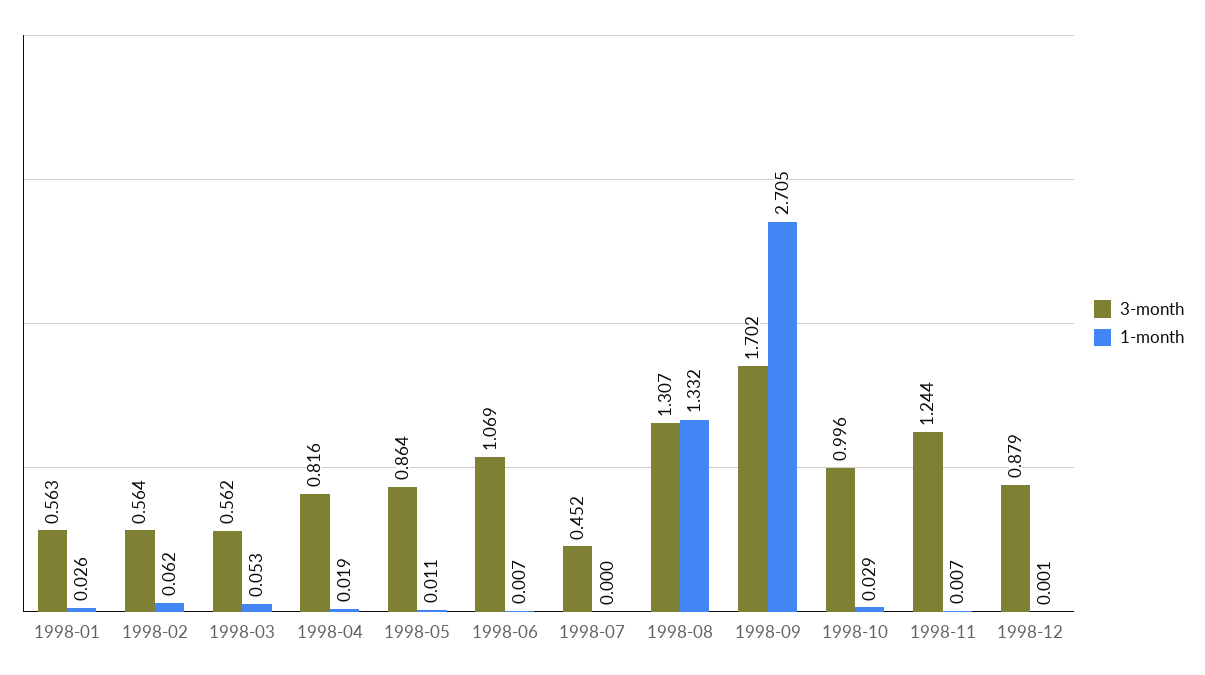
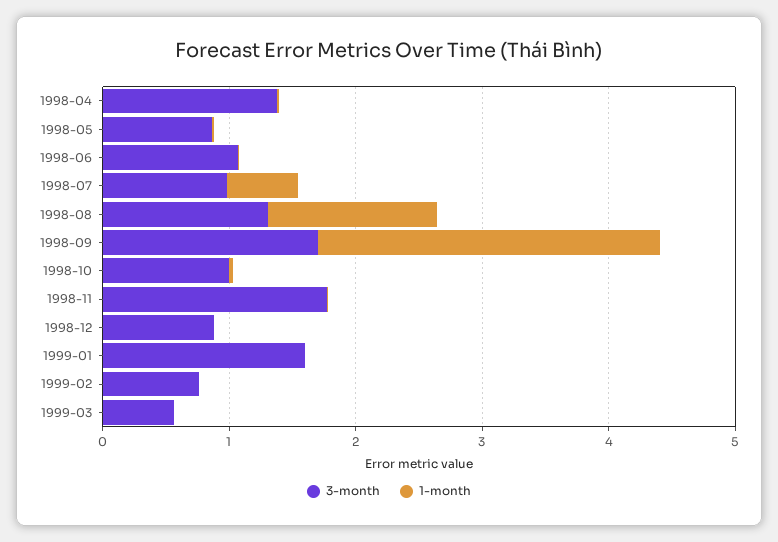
3-month, 1998-01: 0.563 -> none
1-month, 1998-01: 0.026 -> none
3-month, 1998-02: 0.564 -> none
1-month, 1998-02: 0.062 -> none
3-month, 1998-03: 0.562 -> none
1-month, 1998-03: 0.053 -> none
3-month, 1998-04: 0.816 -> 1.4
3-month, 1998-07: 0.452 -> 1
1-month, 1998-07: 0 -> 0.6
3-month, 1998-11: 1.244 -> 1.8
3-month, 1999-01: none -> 1.6
1-month, 1999-01: none -> 0
3-month, 1999-02: none -> 0.8
1-month, 1999-02: none -> 0
3-month, 1999-03: none -> 0.6
1-month, 1999-03: none -> 0

